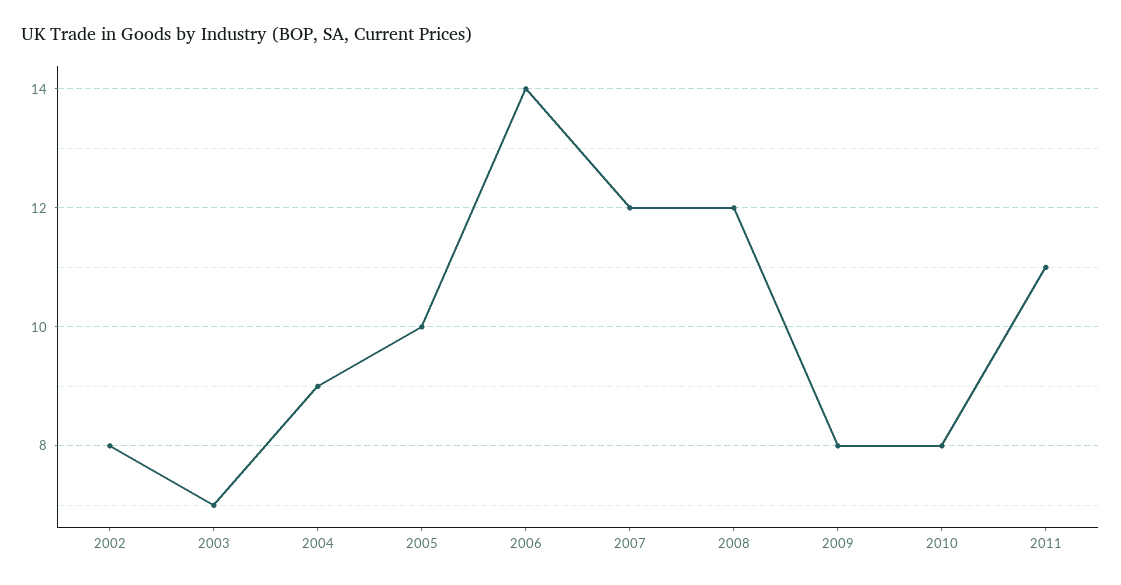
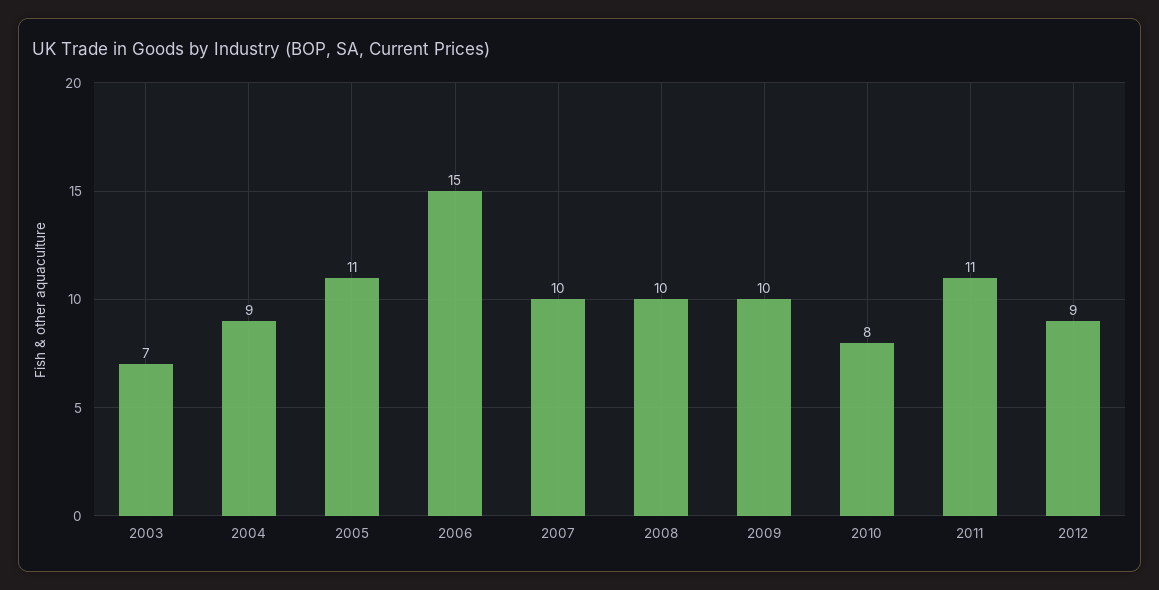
2002: 8 -> none
2005: 10 -> 11
2006: 14 -> 15
2007: 12 -> 10
2008: 12 -> 10
2009: 8 -> 10
2012: none -> 9

